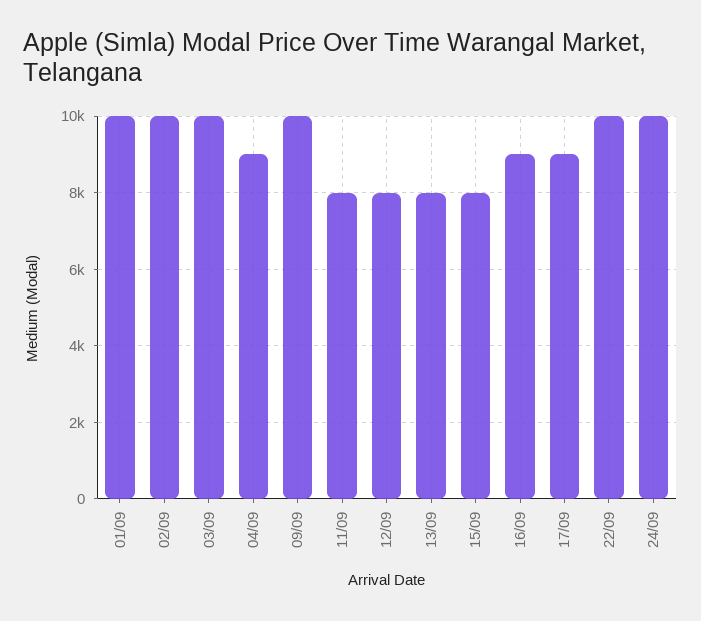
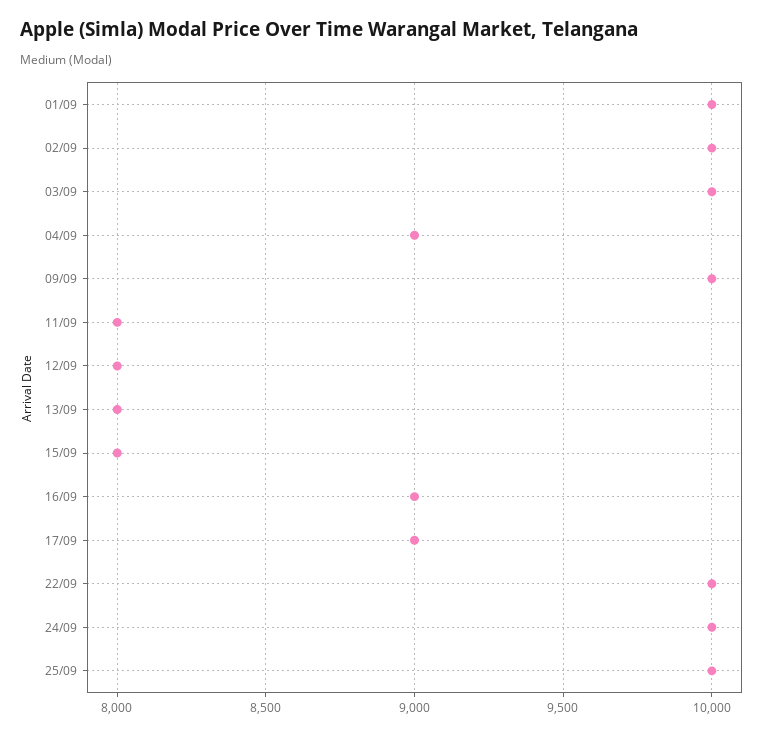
25/09: none -> 10000

